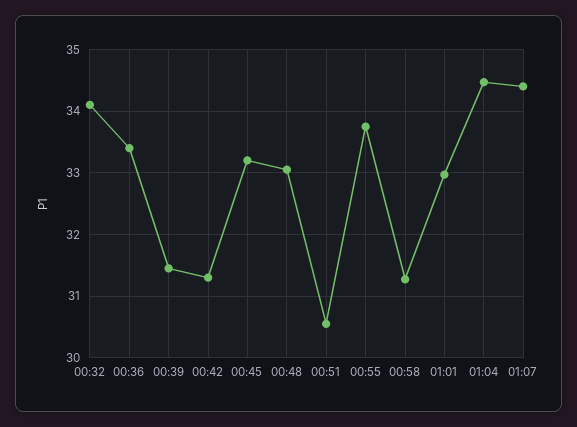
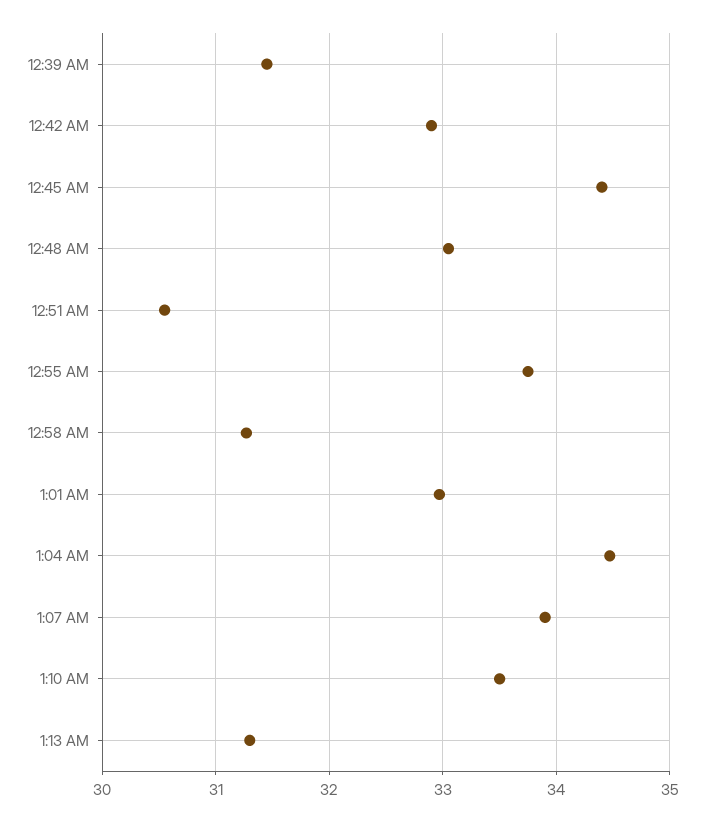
00:32: 34.1 -> none
00:36: 33.4 -> none
00:42: 31.3 -> 32.9
00:45: 33.2 -> 34.4
01:07: 34.4 -> 33.9
1:10 AM: none -> 33.5
1:13 AM: none -> 31.3

